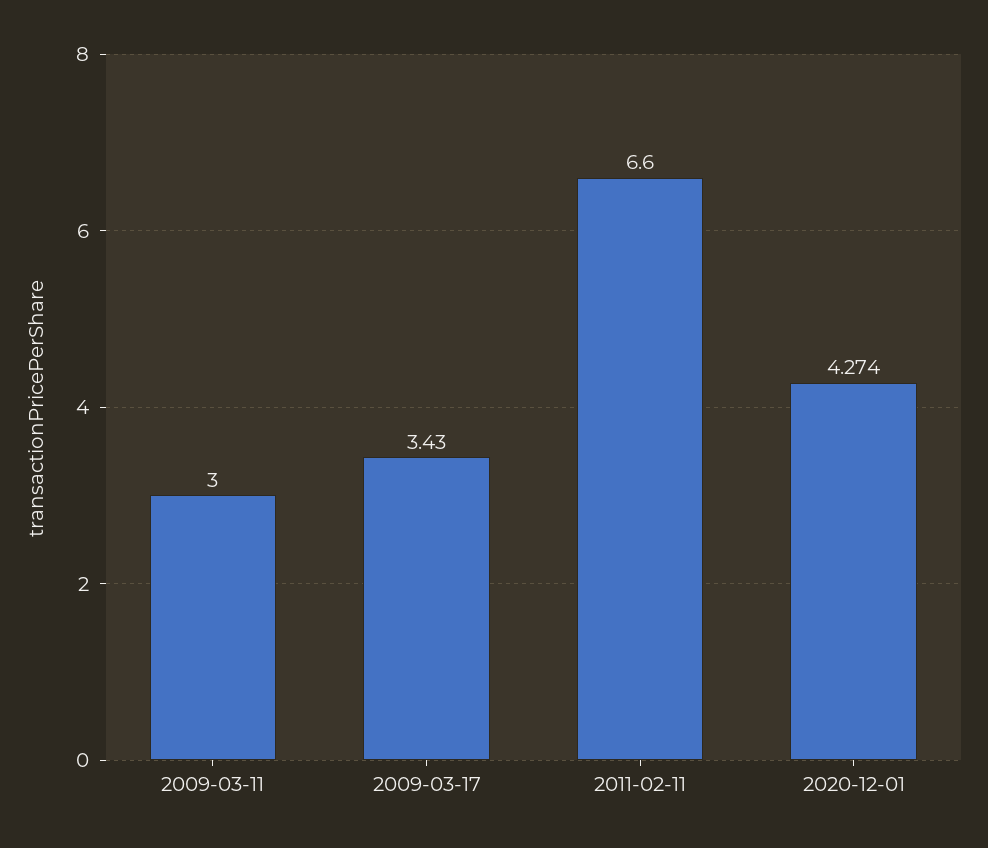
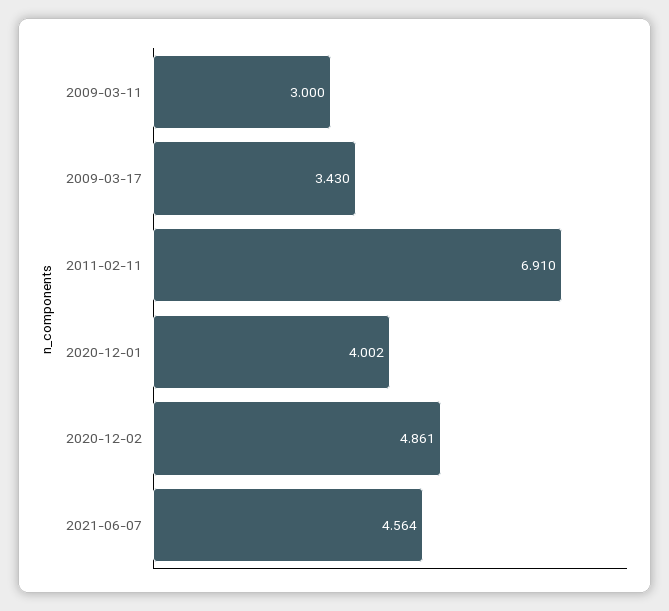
2011-02-11: 6.6 -> 6.91
2020-12-01: 4.274 -> 4.002
2020-12-02: none -> 4.861
2021-06-07: none -> 4.564

